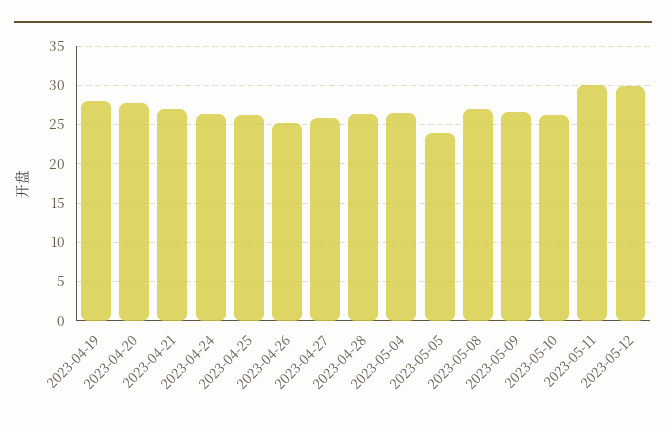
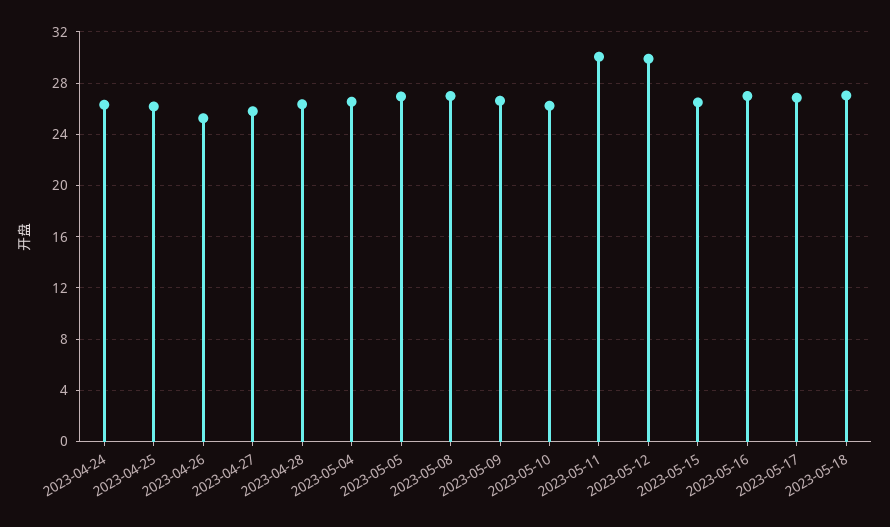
2023-04-19: 28 -> none
2023-04-20: 28 -> none
2023-04-21: 27 -> none
2023-05-05: 24 -> 27
2023-05-15: none -> 26.5
2023-05-16: none -> 27
2023-05-17: none -> 27
2023-05-18: none -> 27

